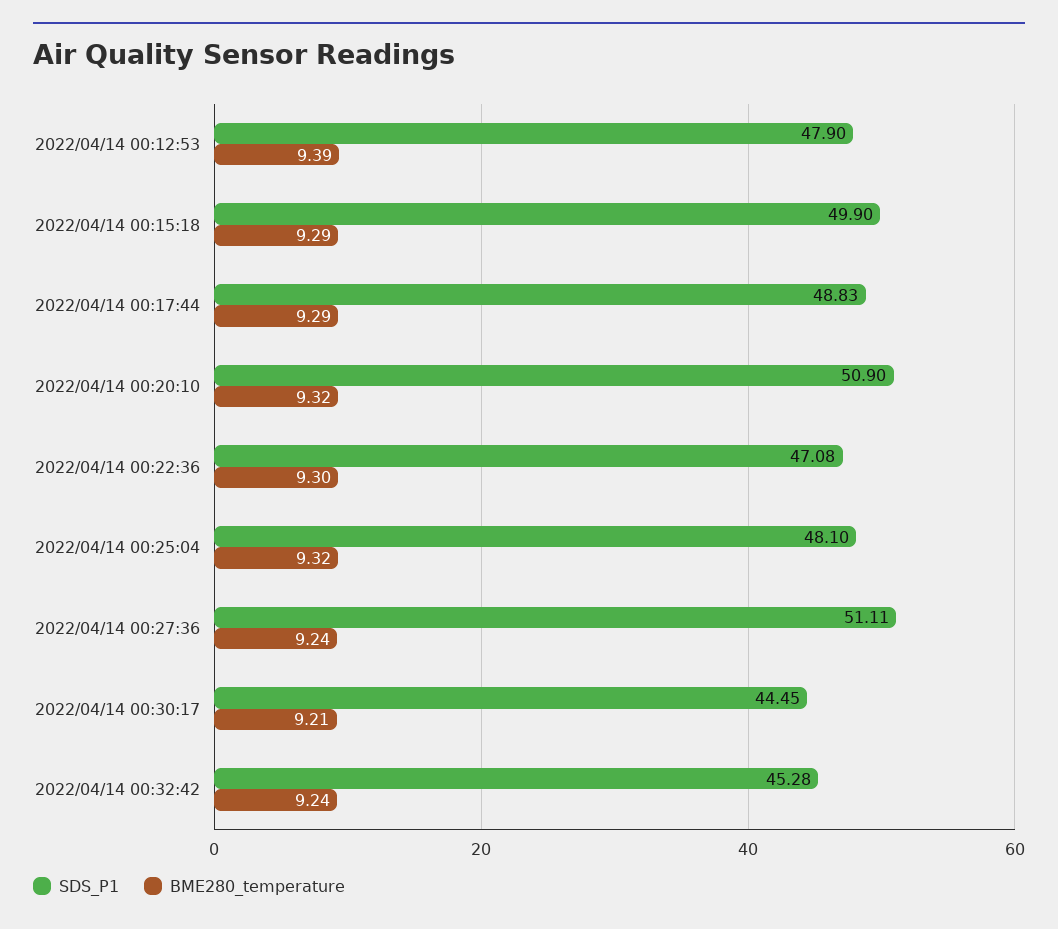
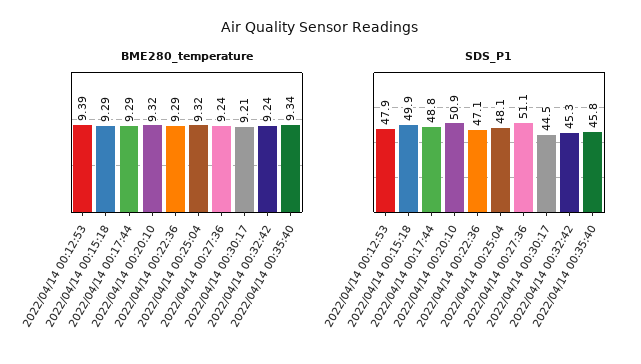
BME280_temperature, 2022/04/14 00:22:36: 9.3 -> 9.29
BME280_temperature, 2022/04/14 00:35:40: none -> 9.34
SDS_P1, 2022/04/14 00:35:40: none -> 45.8

